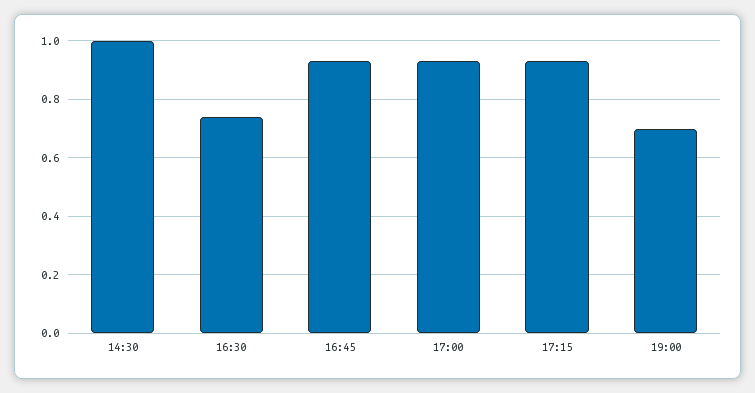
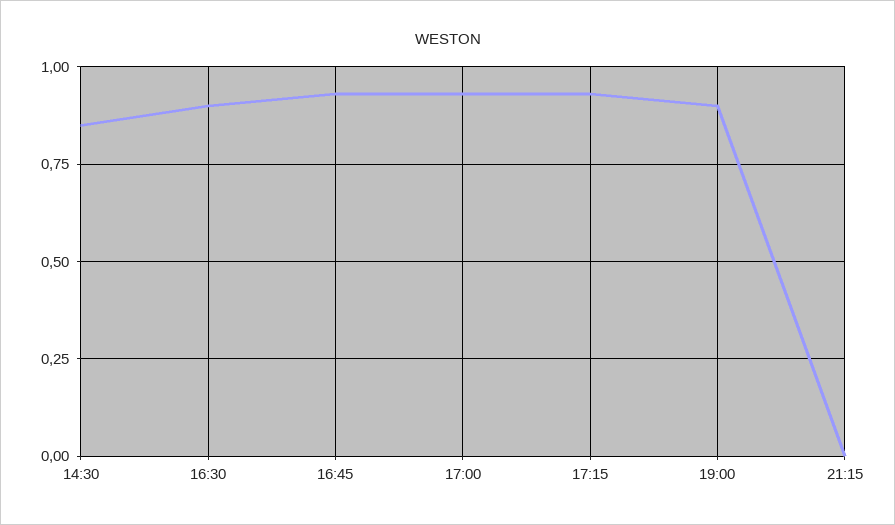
14:30: 1 -> 0.85
16:30: 0.75 -> 0.9
19:00: 0.7 -> 0.9
21:15: none -> 0

